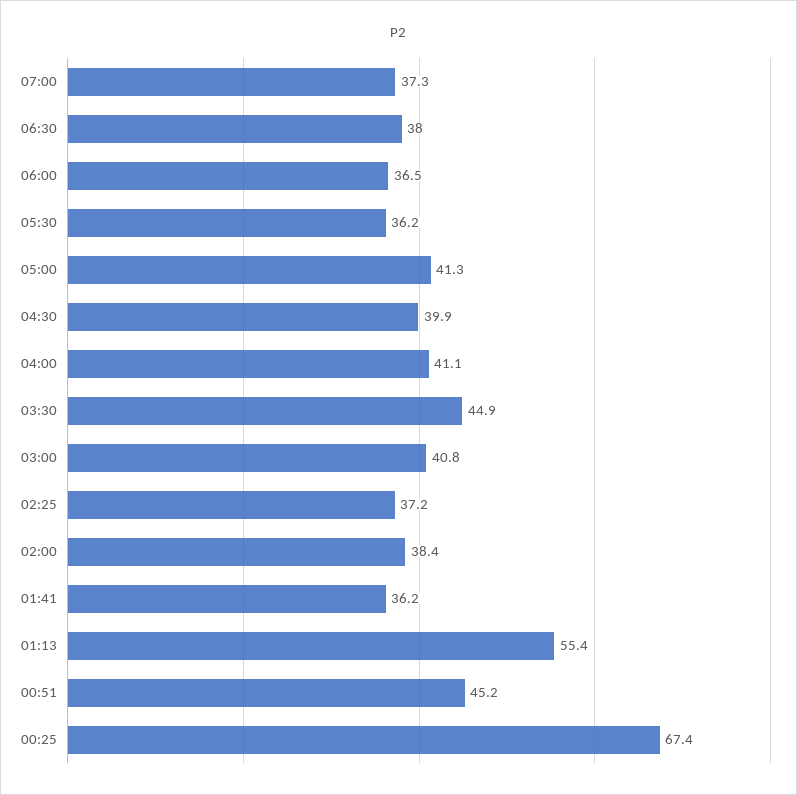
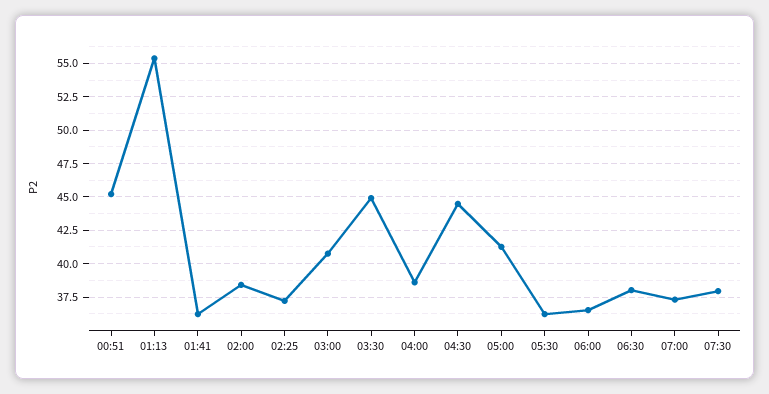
04:30: 39.9 -> 44.5
04:00: 41.1 -> 38.5
00:25: 67.4 -> none
07:30: none -> 38

